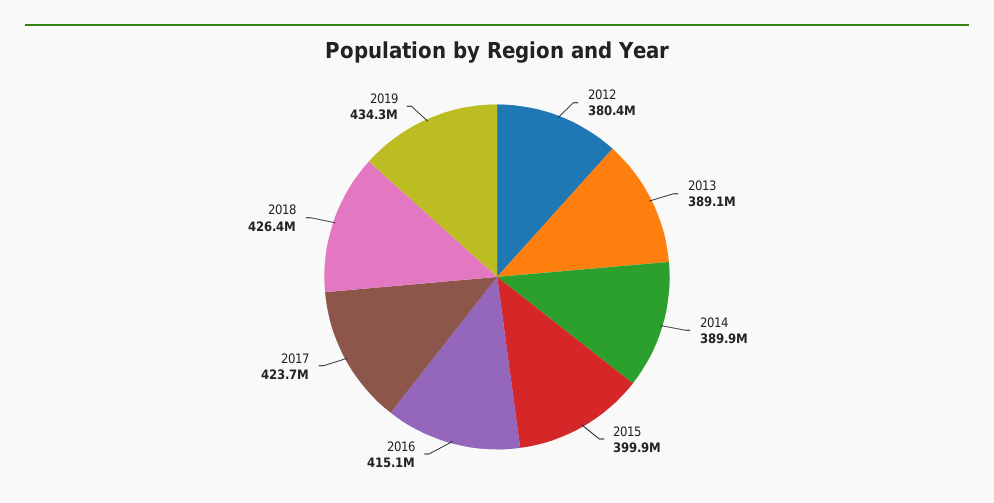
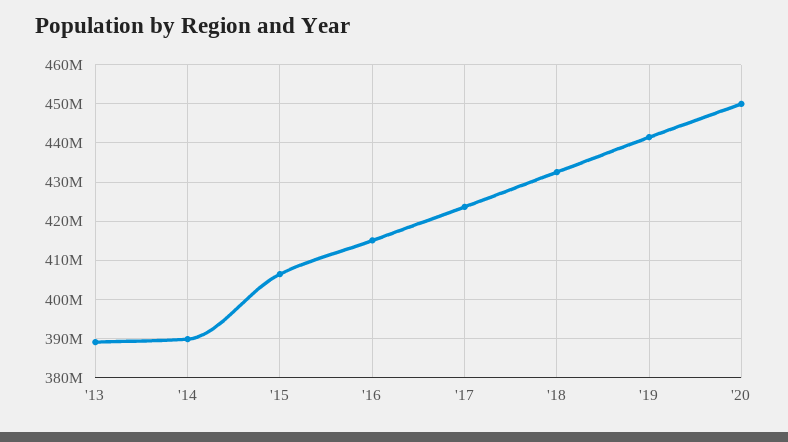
2012: 380400000 -> none
2015: 399900000 -> 406000000
2018: 426400000 -> 432000000
2019: 434300000 -> 442000000
'20: none -> 450000000

